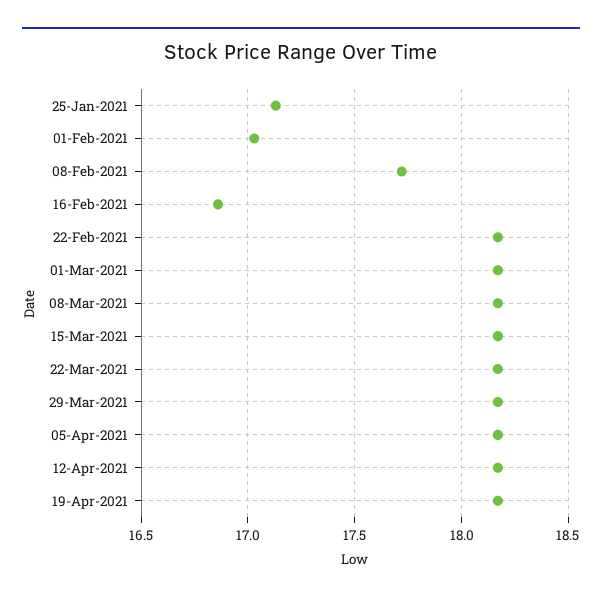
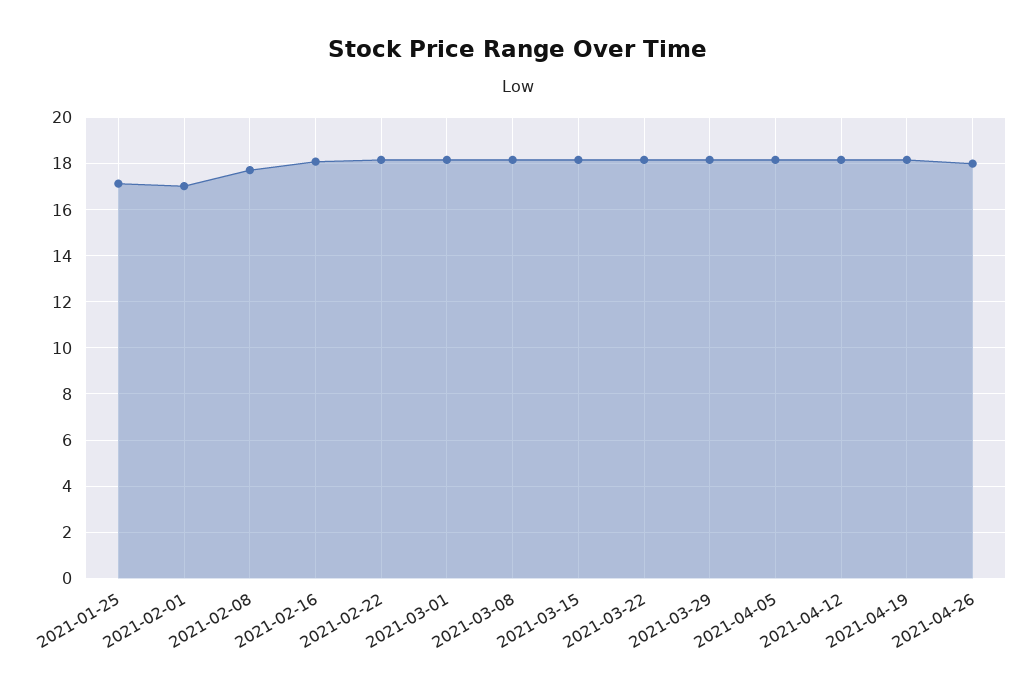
16-Feb-2021: 16.85 -> 18
2021-04-26: none -> 18

